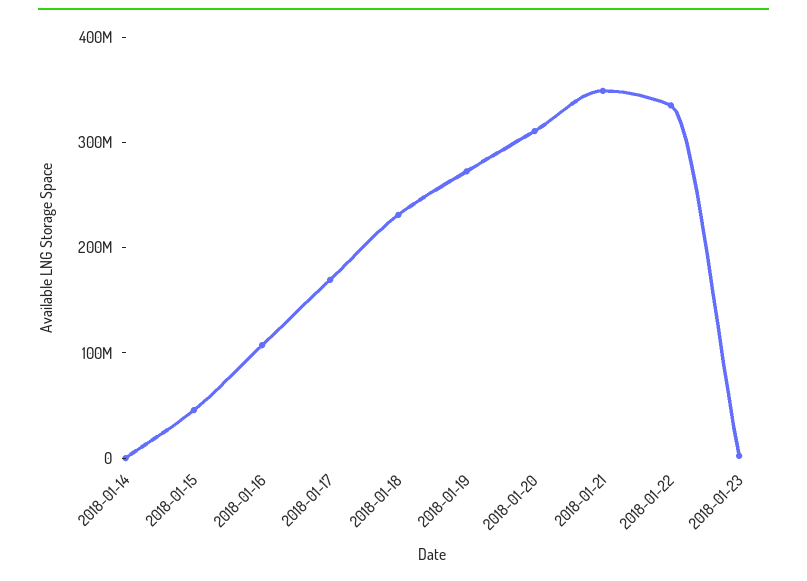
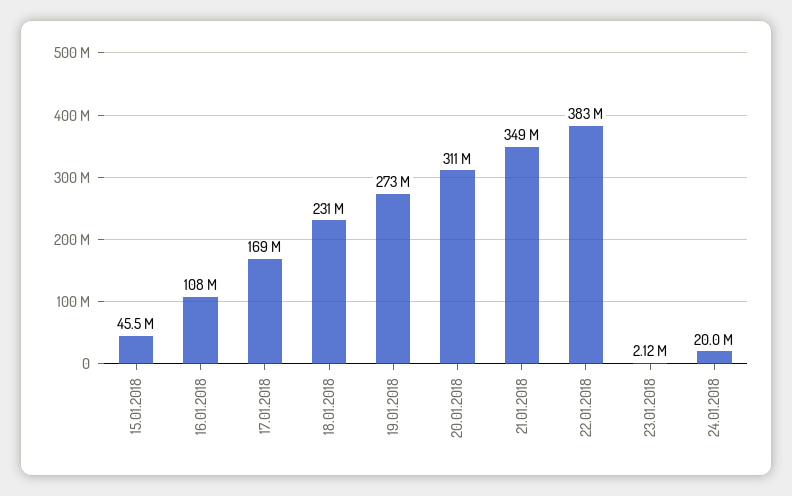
2018-01-14: 0 -> none
2018-01-22: 340000000 -> 383000000
24.01.2018: none -> 20000000

